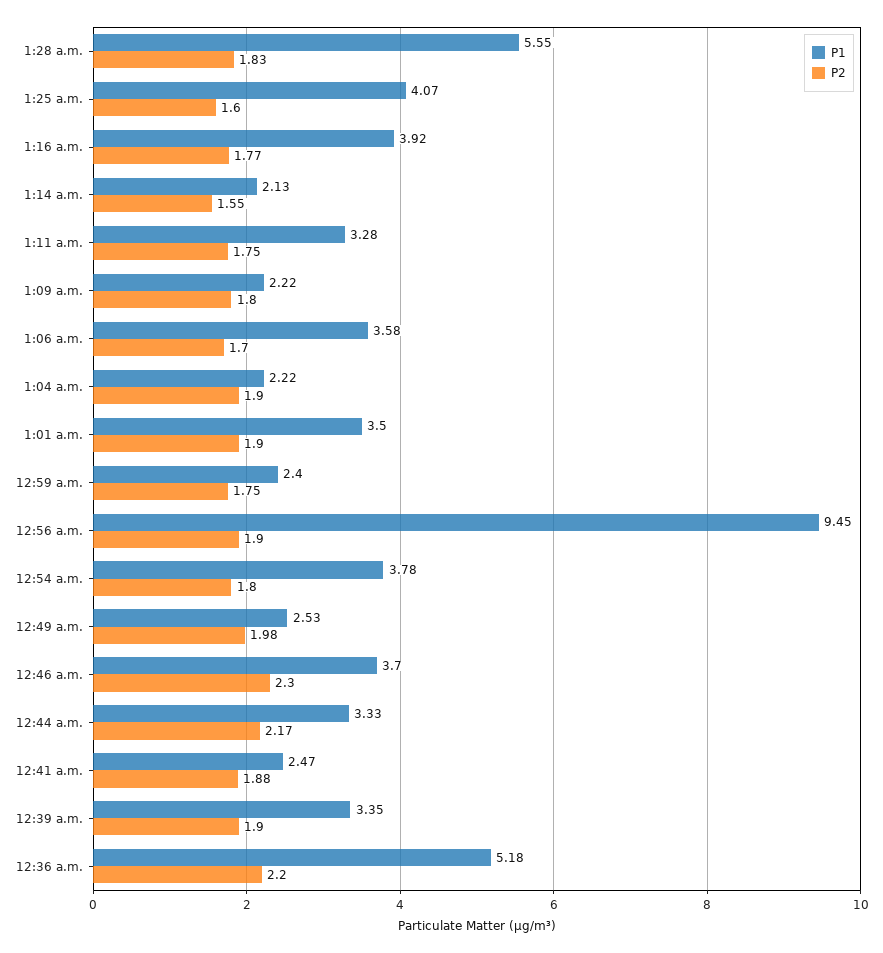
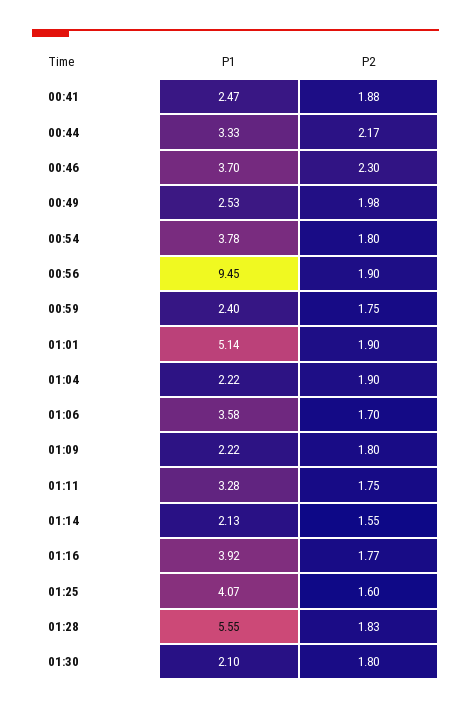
P1, 1:01 a.m.: 3.5 -> 5.14
P1, 12:39 a.m.: 3.35 -> none
P2, 12:39 a.m.: 1.9 -> none
P1, 12:36 a.m.: 5.18 -> none
P2, 12:36 a.m.: 2.2 -> none
P1, 01:30: none -> 2.1
P2, 01:30: none -> 1.8

